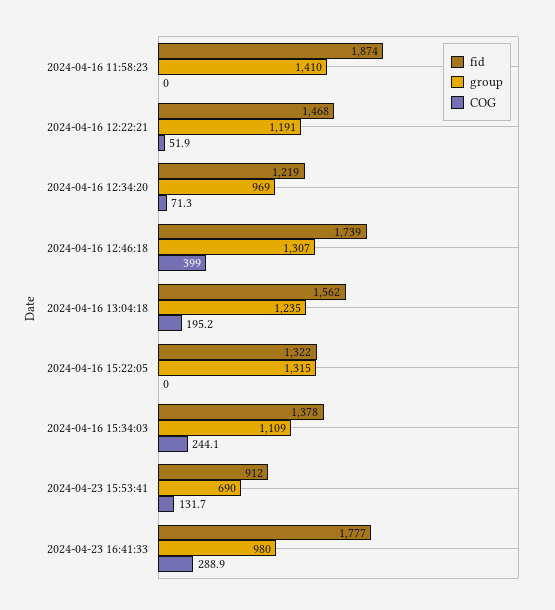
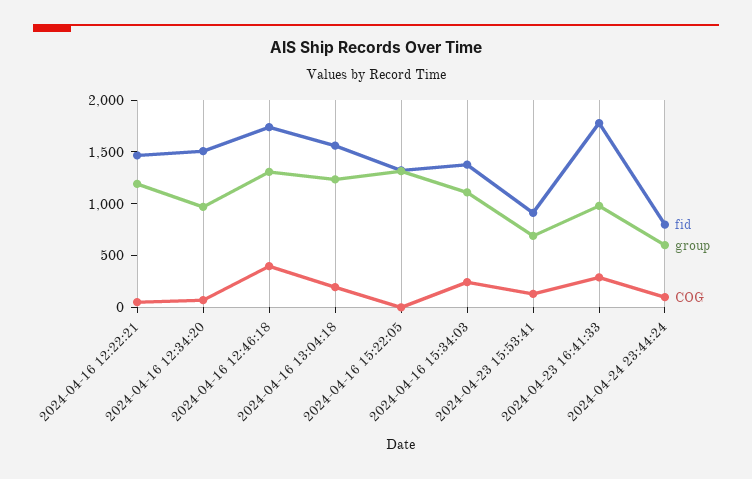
fid, 2024-04-16 11:58:23: 1874 -> none
group, 2024-04-16 11:58:23: 1410 -> none
COG, 2024-04-16 11:58:23: 0 -> none
fid, 2024-04-16 12:34:20: 1219 -> 1500
fid, 2024-04-24 23:44:24: none -> 800
group, 2024-04-24 23:44:24: none -> 600
COG, 2024-04-24 23:44:24: none -> 100

